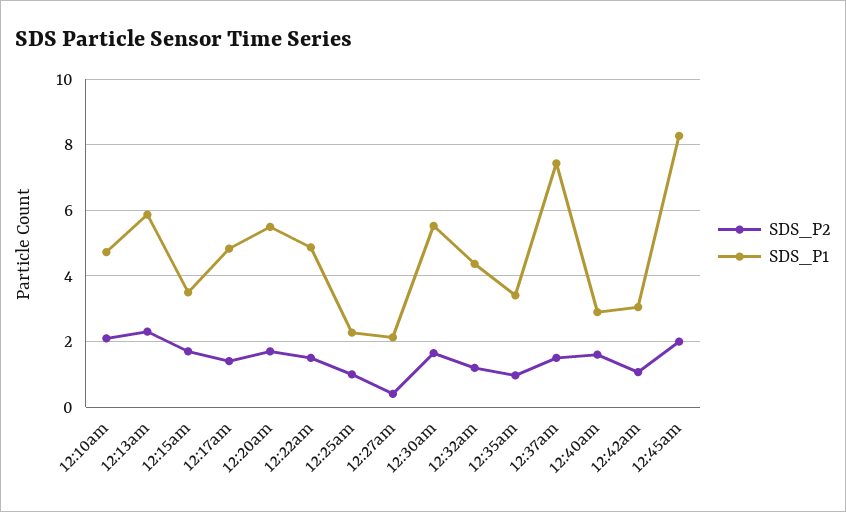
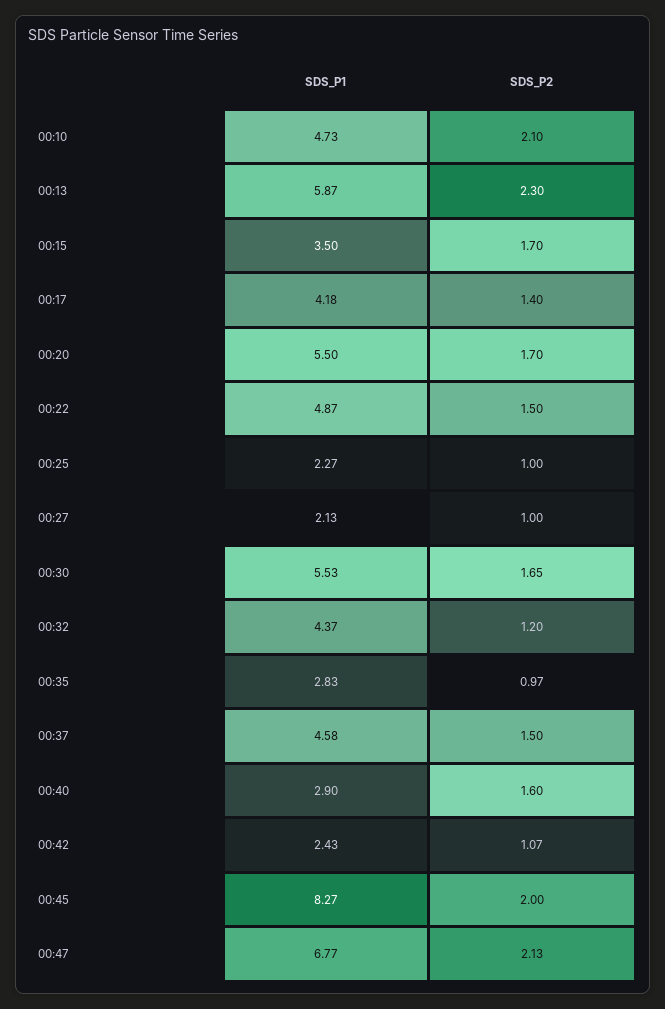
SDS_P1, 12:17am: 4.8 -> 4.18
SDS_P2, 12:27am: 0.4 -> 1
SDS_P1, 12:35am: 3.4 -> 2.83
SDS_P1, 12:37am: 7.4 -> 4.58
SDS_P1, 12:42am: 3 -> 2.43
SDS_P1, 00:47: none -> 6.77
SDS_P2, 00:47: none -> 2.13

